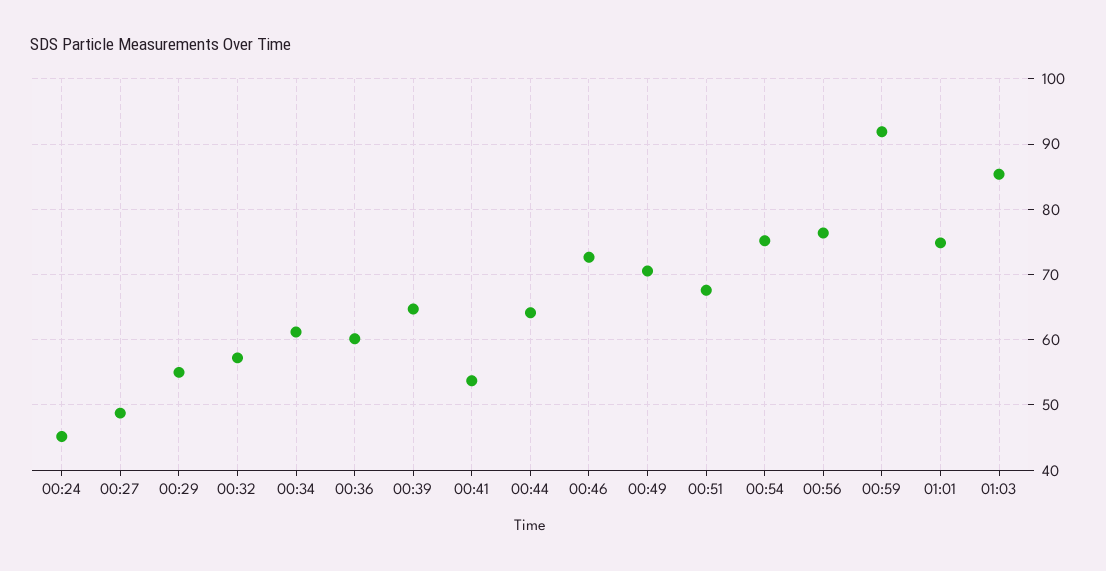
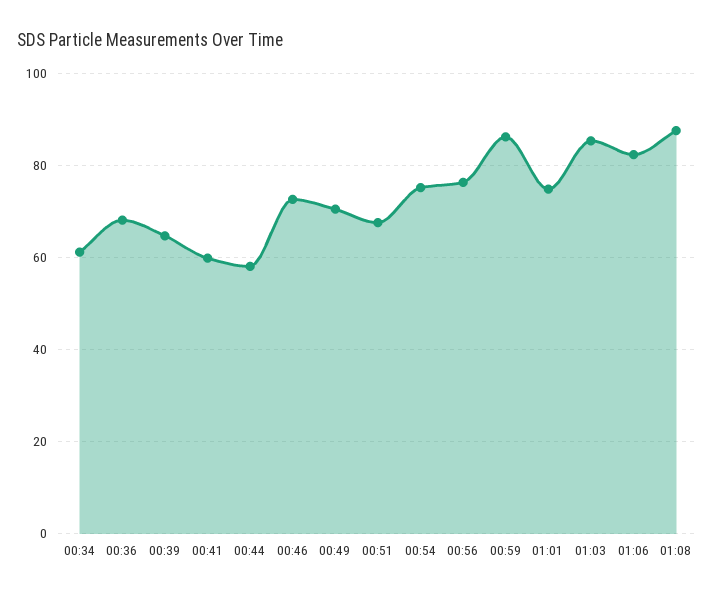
00:24: 45 -> none
00:27: 49 -> none
00:29: 55 -> none
00:32: 57 -> none
00:36: 60 -> 68
00:41: 54 -> 60
00:44: 64 -> 58
00:59: 92 -> 86
01:06: none -> 82
01:08: none -> 88

